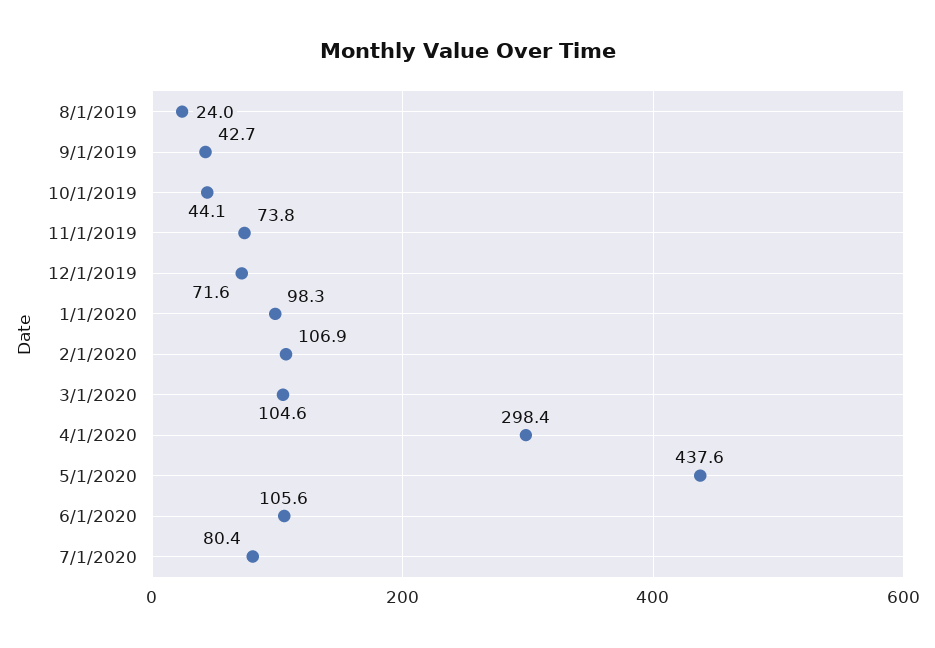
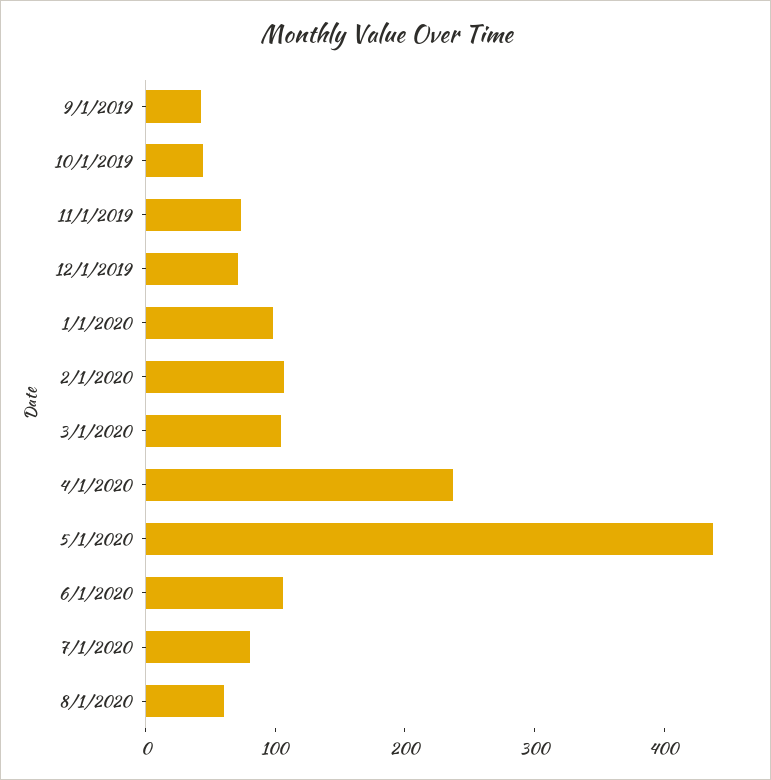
8/1/2019: 24 -> none
4/1/2020: 298.4 -> 240
8/1/2020: none -> 60

